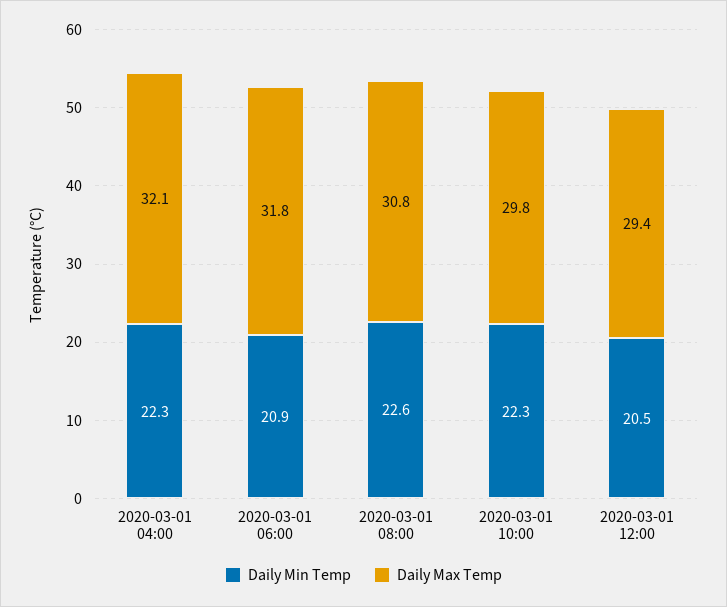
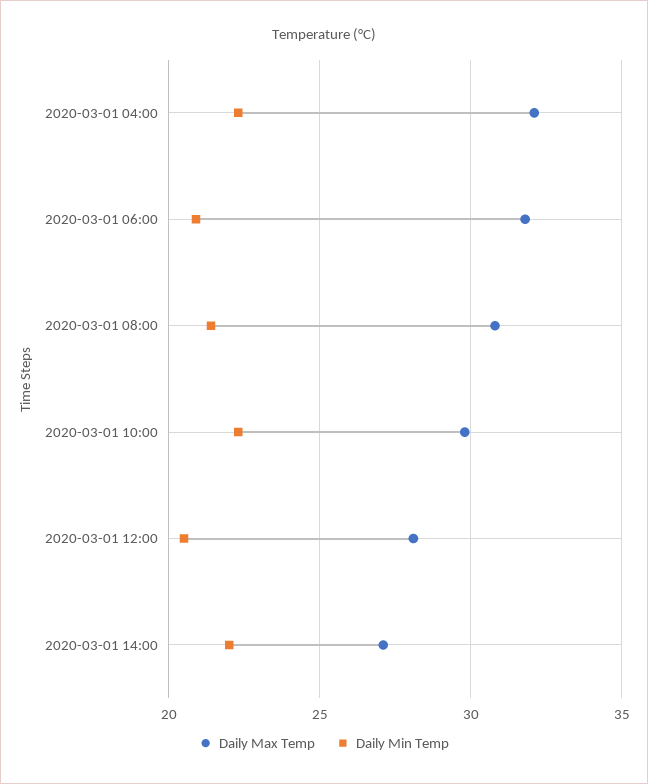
Daily Min Temp, 2020-03-01 08:00: 22.6 -> 21.5
Daily Max Temp, 2020-03-01 12:00: 29.4 -> 28
Daily Max Temp, 2020-03-01 14:00: none -> 27
Daily Min Temp, 2020-03-01 14:00: none -> 22

